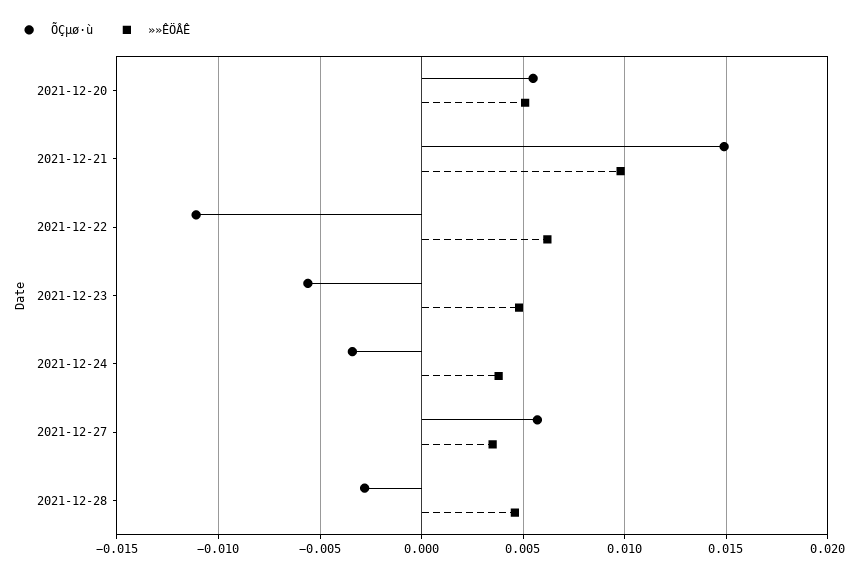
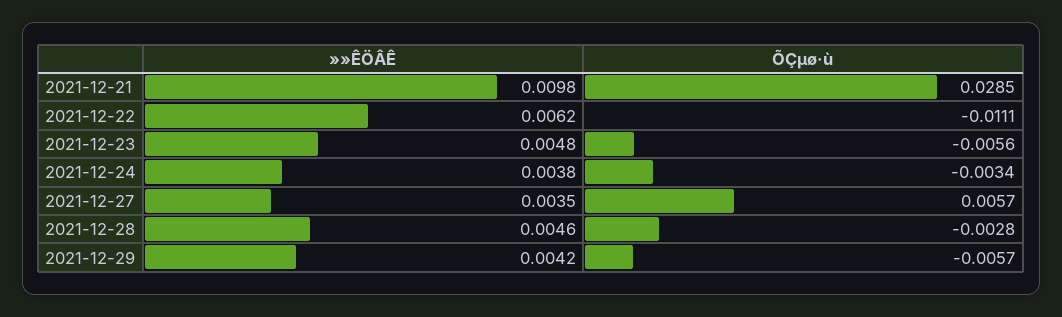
ÕÇµø·ù, 2021-12-20: 0.0055 -> none
»»ÊÖÂÊ, 2021-12-20: 0.005 -> none
ÕÇµø·ù, 2021-12-21: 0.015 -> 0.0285
»»ÊÖÂÊ, 2021-12-29: none -> 0.0042
ÕÇµø·ù, 2021-12-29: none -> -0.0057

